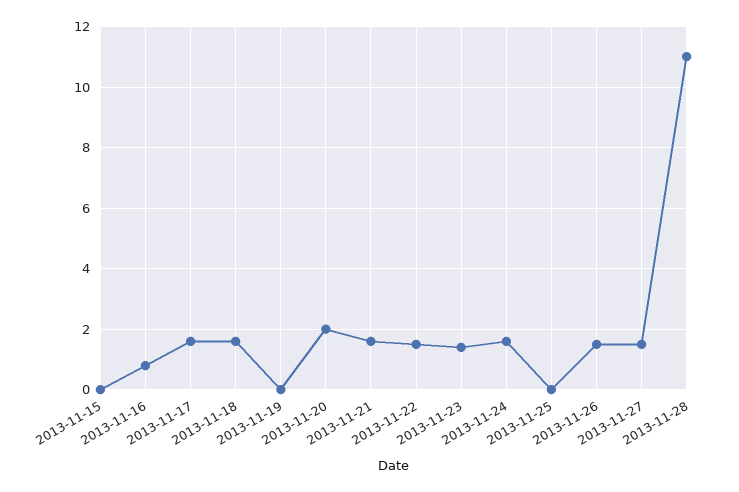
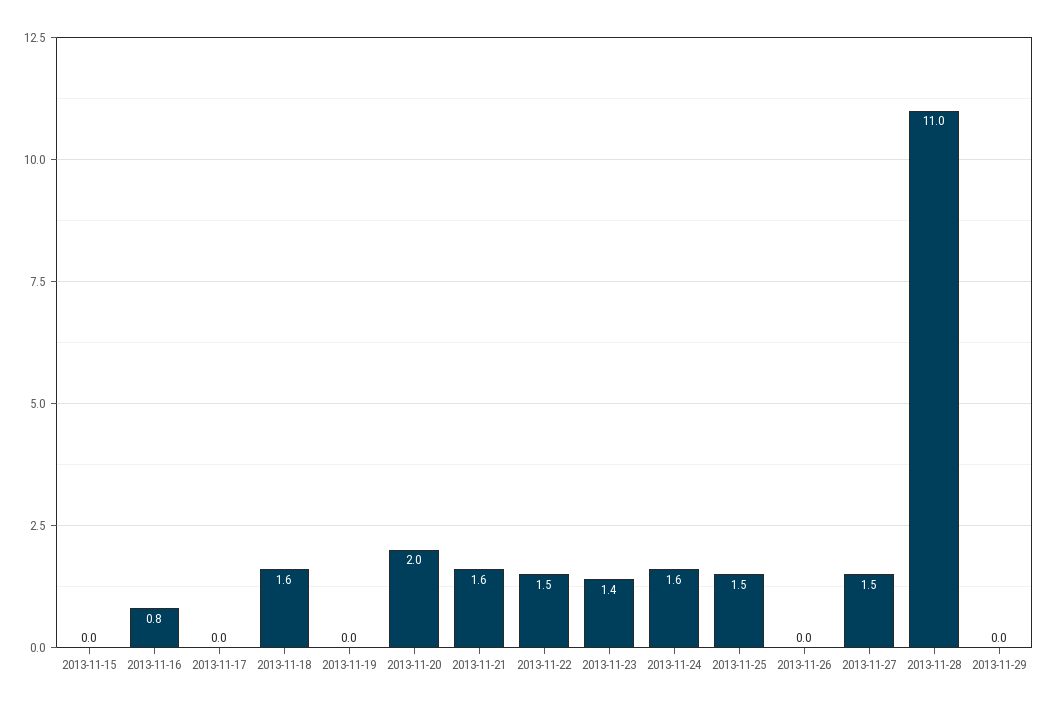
2013-11-17: 1.5 -> 0
2013-11-25: 0 -> 1.5
2013-11-26: 1.5 -> 0
2013-11-29: none -> 0

